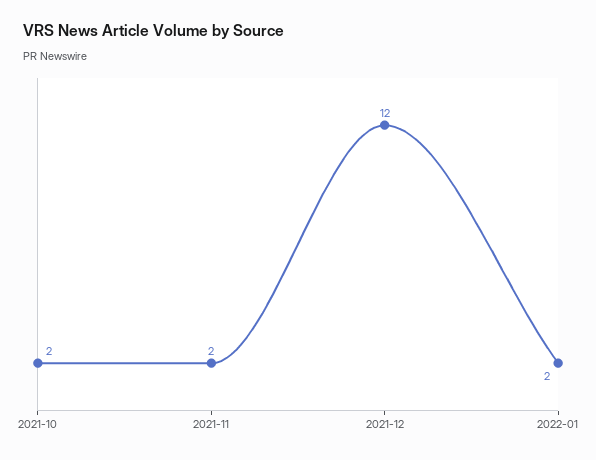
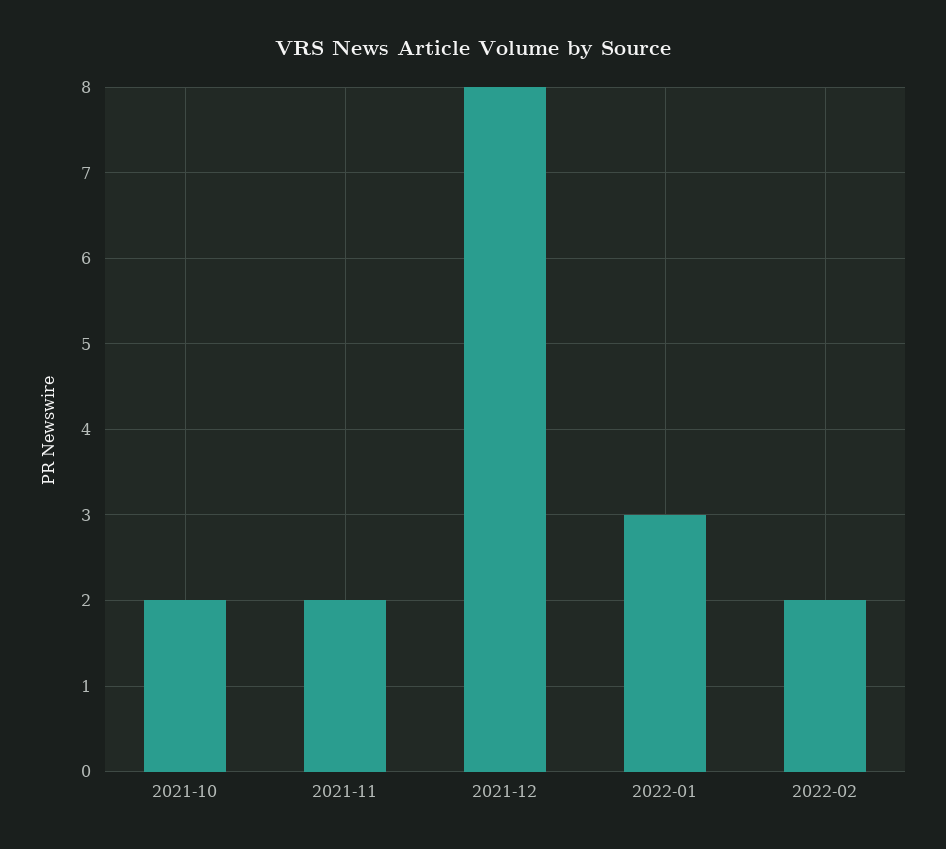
2021-12: 12 -> 8
2022-01: 2 -> 3
2022-02: none -> 2

